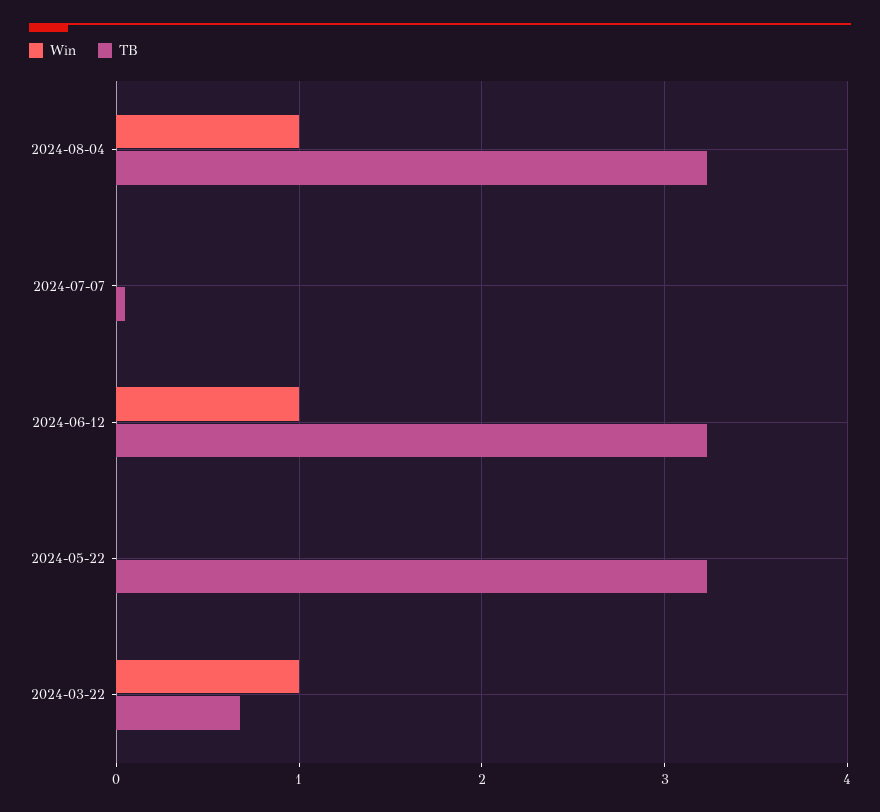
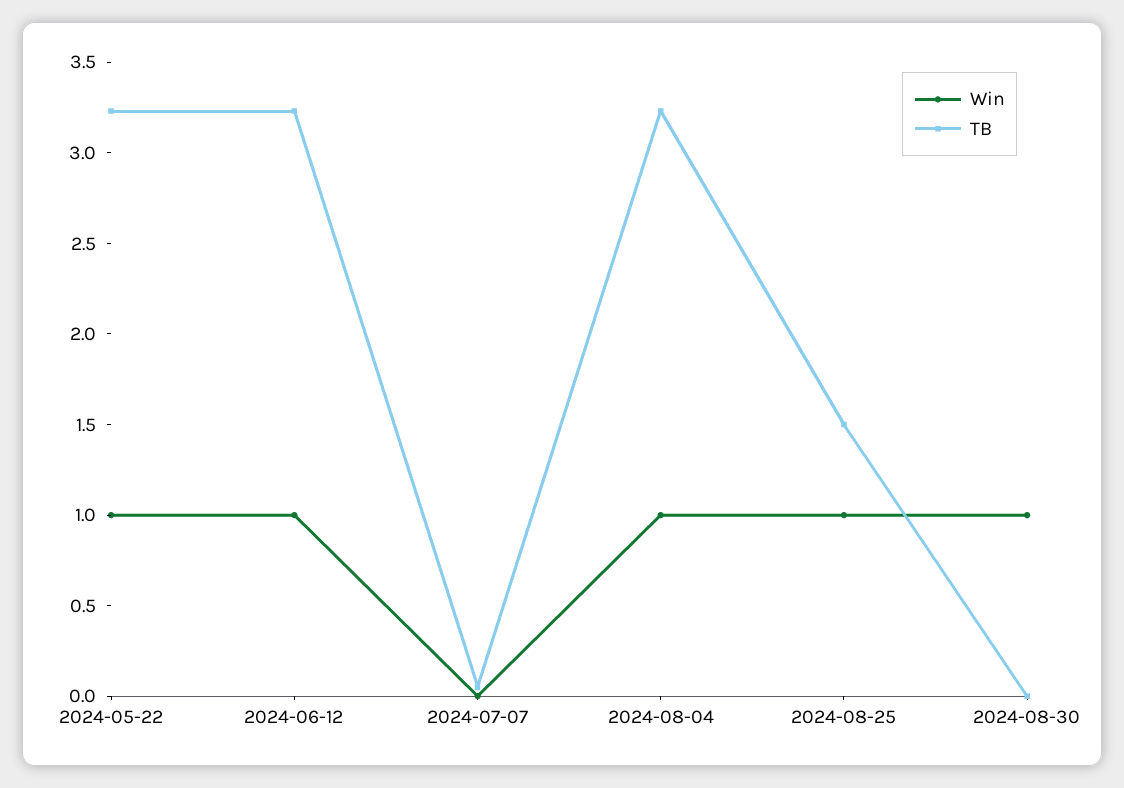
Win, 2024-05-22: 0 -> 1
Win, 2024-03-22: 1 -> none
TB, 2024-03-22: 0.7 -> none
Win, 2024-08-25: none -> 1
TB, 2024-08-25: none -> 1.5
Win, 2024-08-30: none -> 1
TB, 2024-08-30: none -> 0

